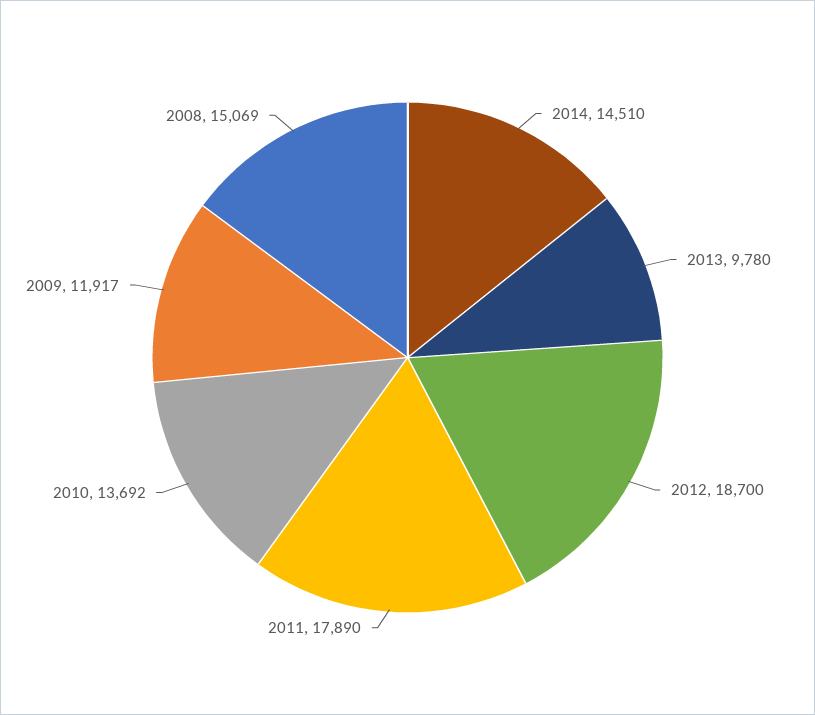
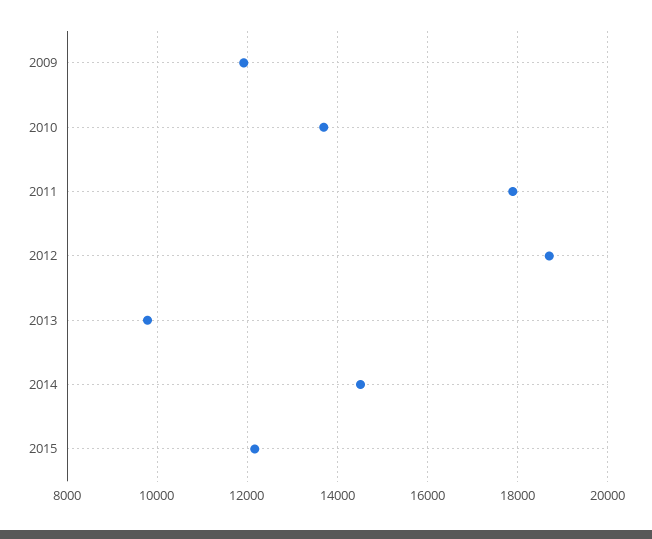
2008: 15069 -> none
2015: none -> 12200

